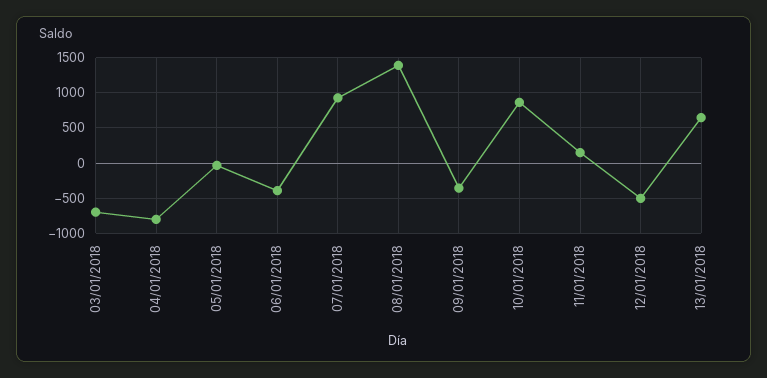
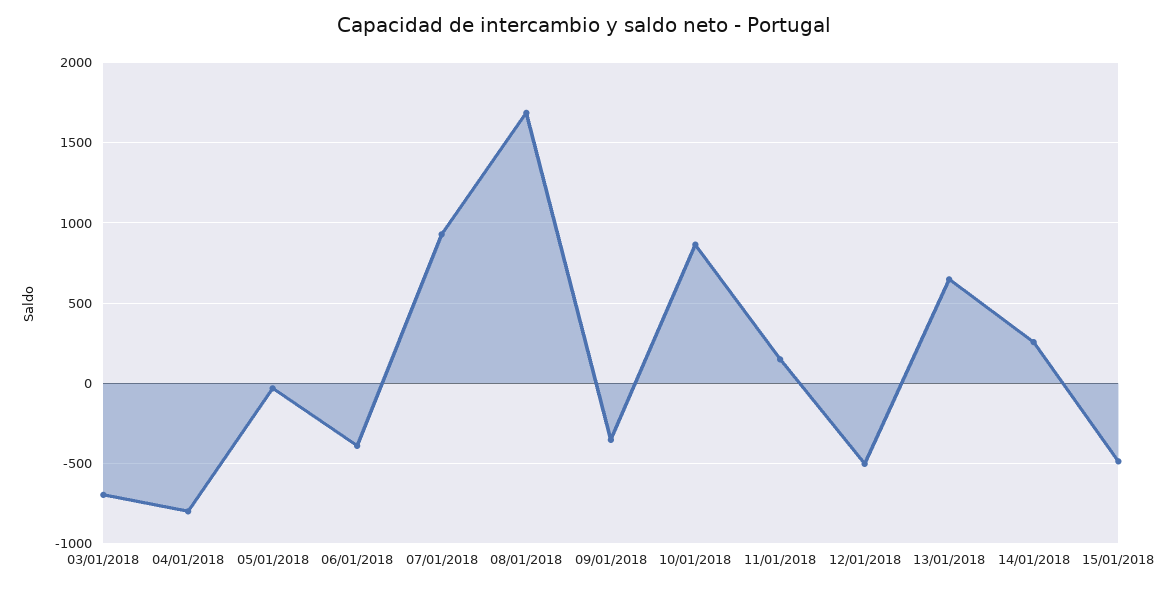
08/01/2018: 1400 -> 1700
14/01/2018: none -> 250
15/01/2018: none -> -500

